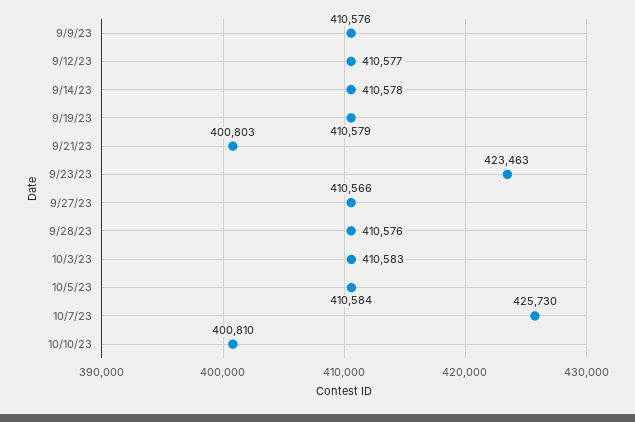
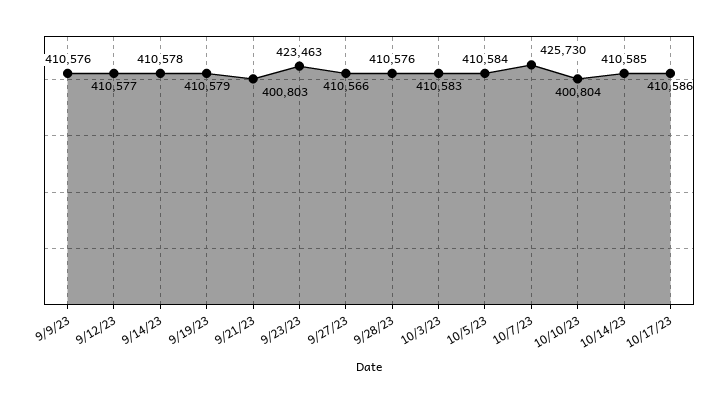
10/10/23: 400810 -> 400804
10/14/23: none -> 410585
10/17/23: none -> 410586

